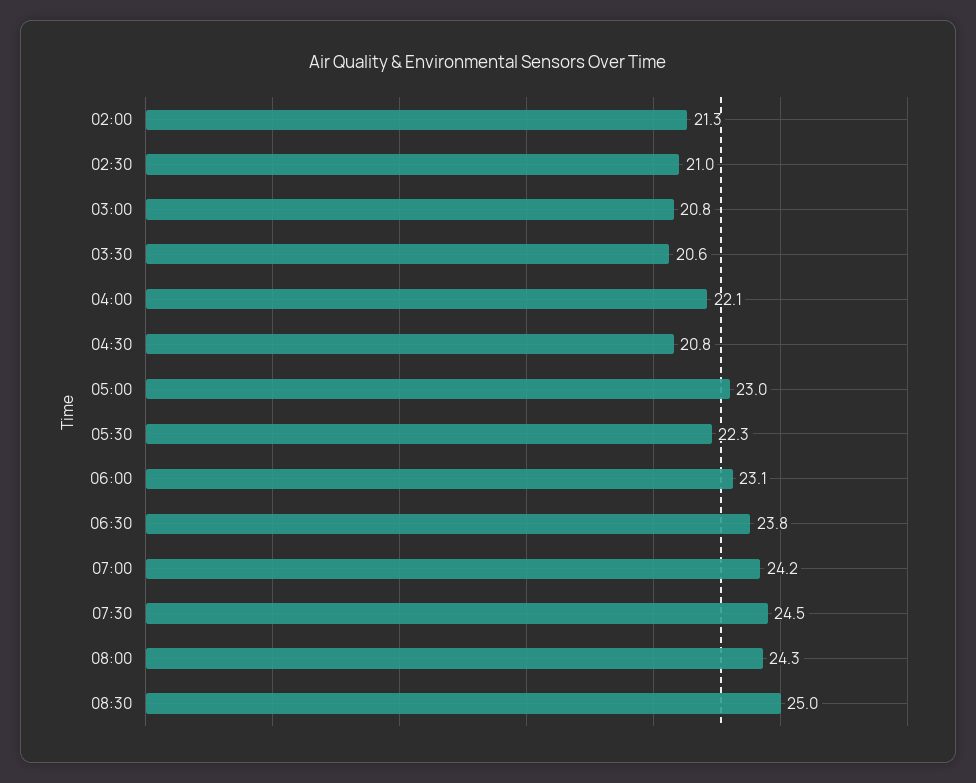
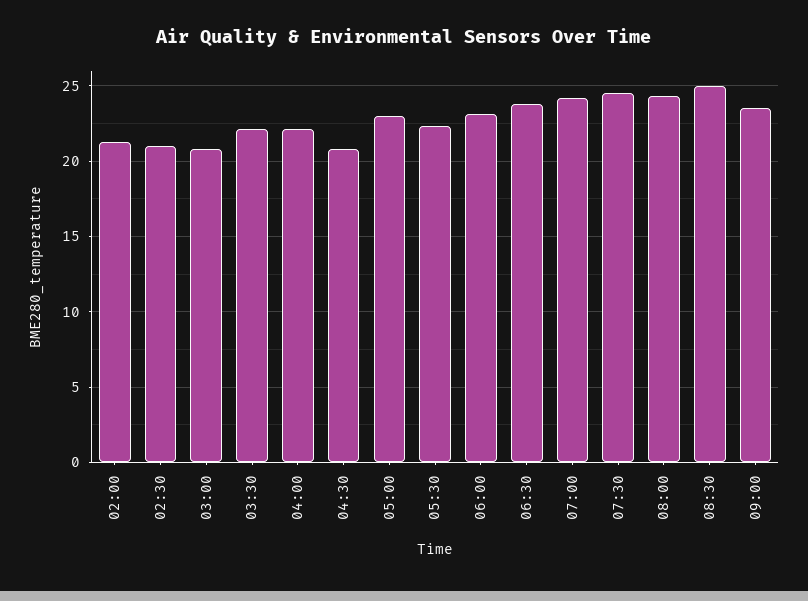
03:30: 20.6 -> 22
09:00: none -> 23.5

